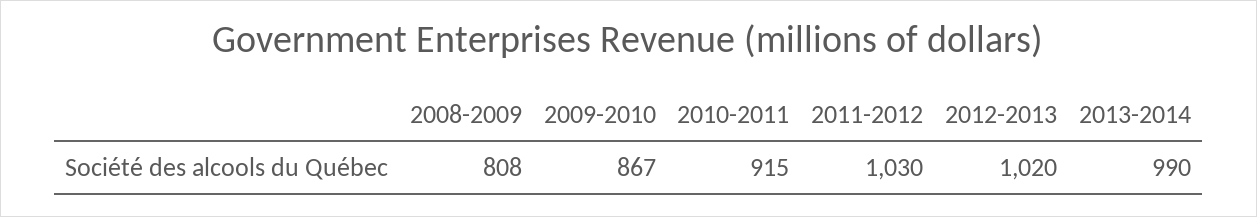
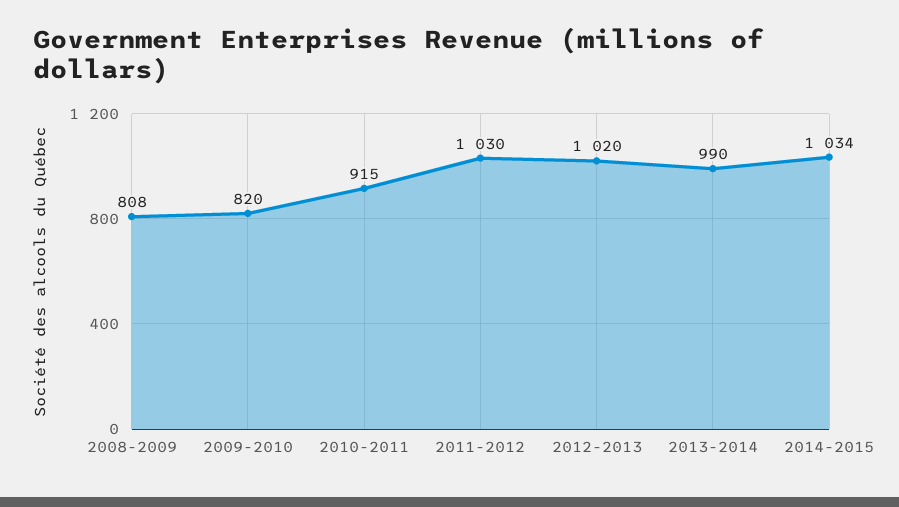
2009-2010: 867 -> 820
2014-2015: none -> 1034

